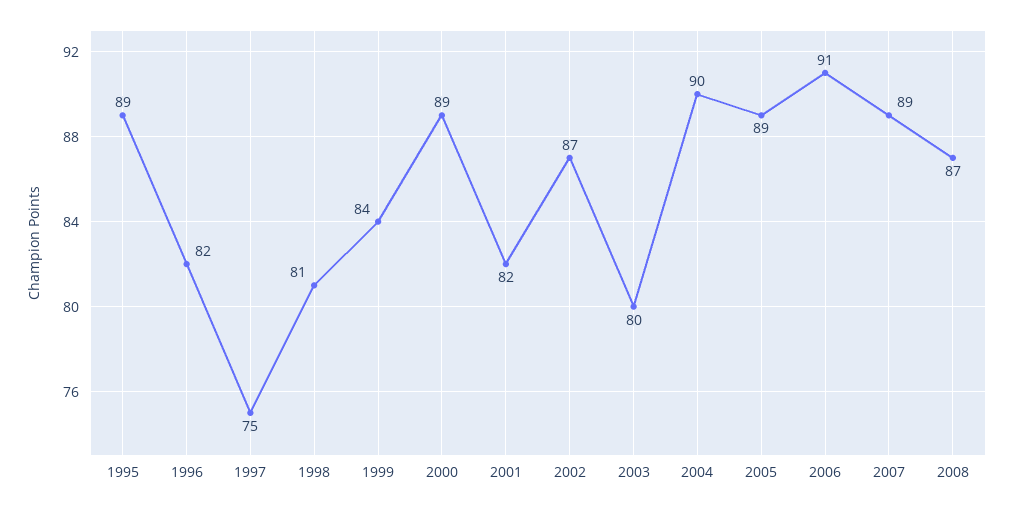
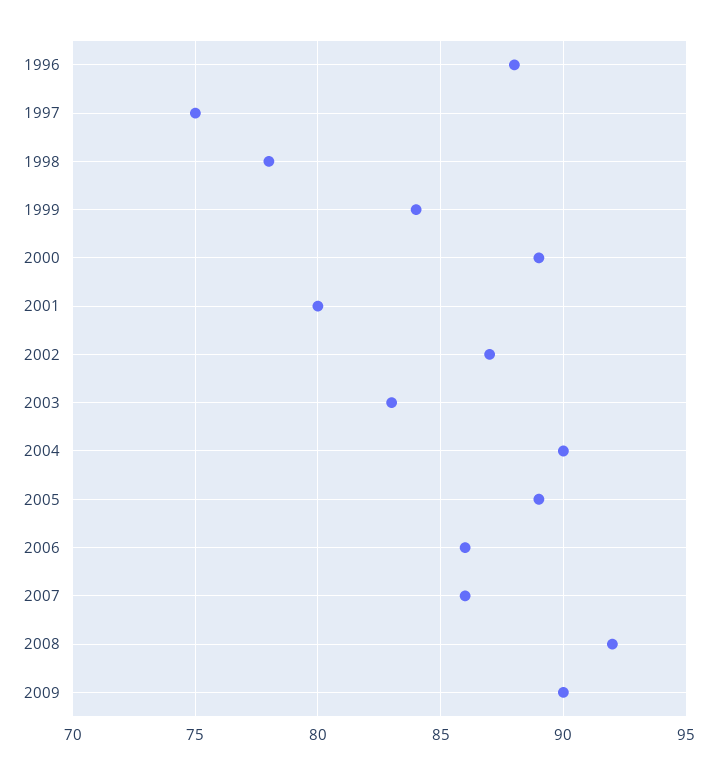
1995: 89 -> none
1996: 82 -> 88
1998: 81 -> 78
2001: 82 -> 80
2003: 80 -> 83
2006: 91 -> 86
2007: 89 -> 86
2008: 87 -> 92
2009: none -> 90

